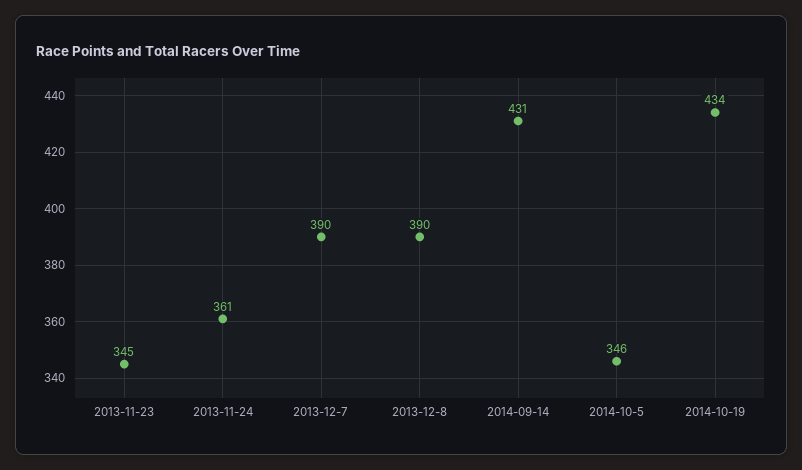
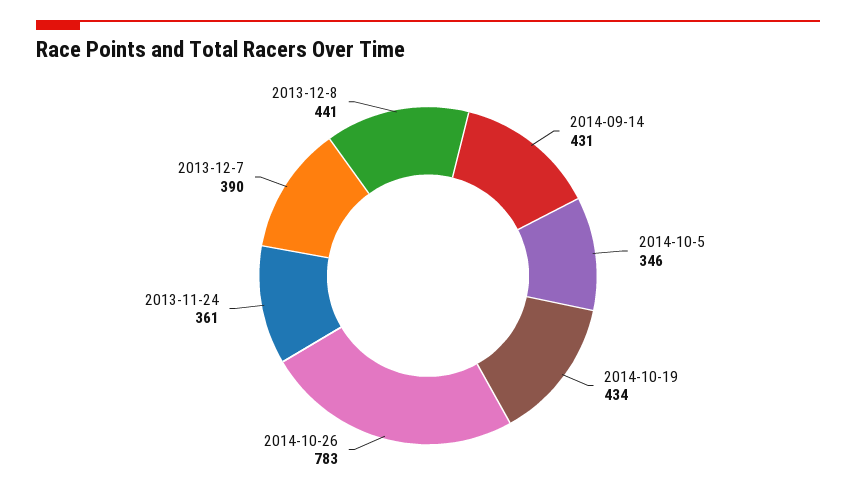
2013-11-23: 345 -> none
2013-12-8: 390 -> 441
2014-10-26: none -> 783

